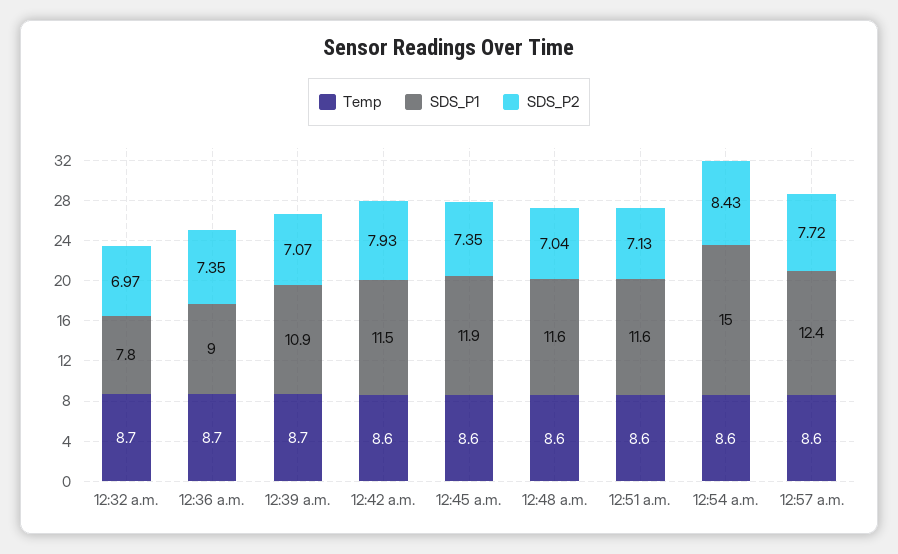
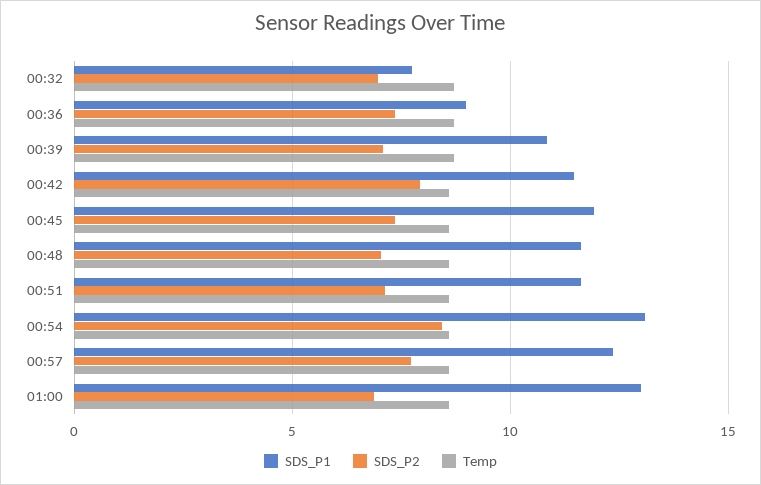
SDS_P1, 12:54 a.m.: 15 -> 13
SDS_P1, 01:00: none -> 13
SDS_P2, 01:00: none -> 7
Temp, 01:00: none -> 8.5

